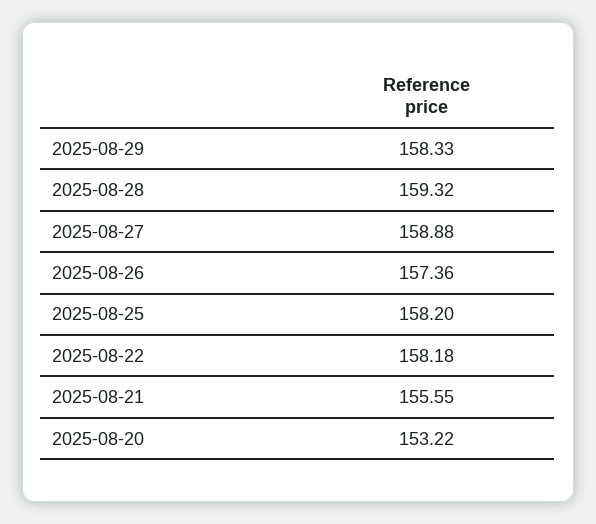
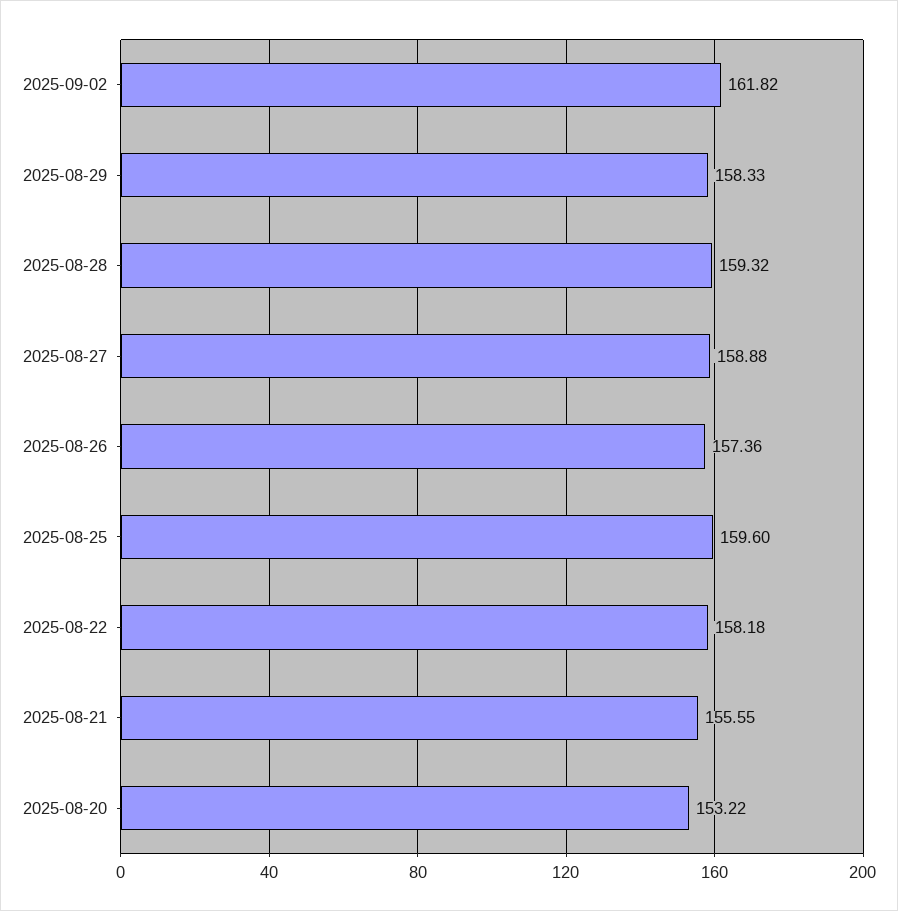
2025-08-25: 158.2 -> 159.6
2025-09-02: none -> 161.82

